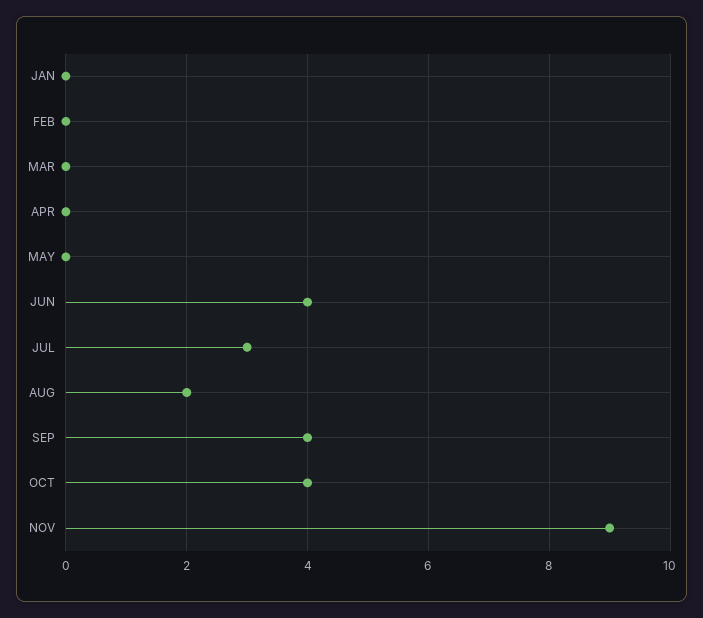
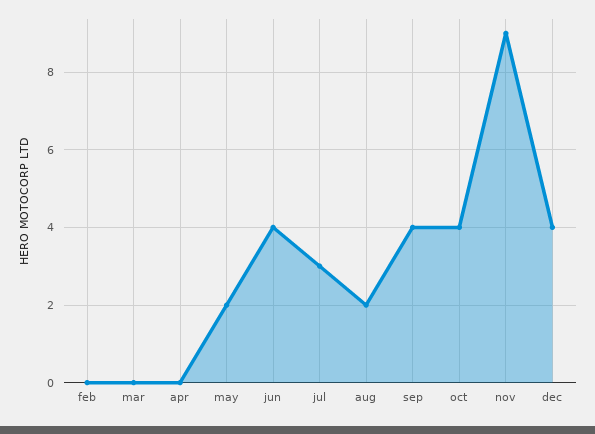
JAN: 0 -> none
MAY: 0 -> 2
dec: none -> 4

